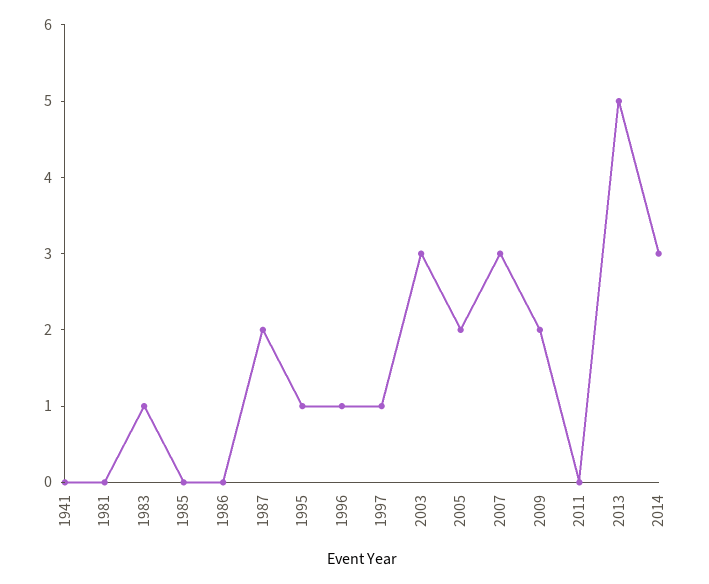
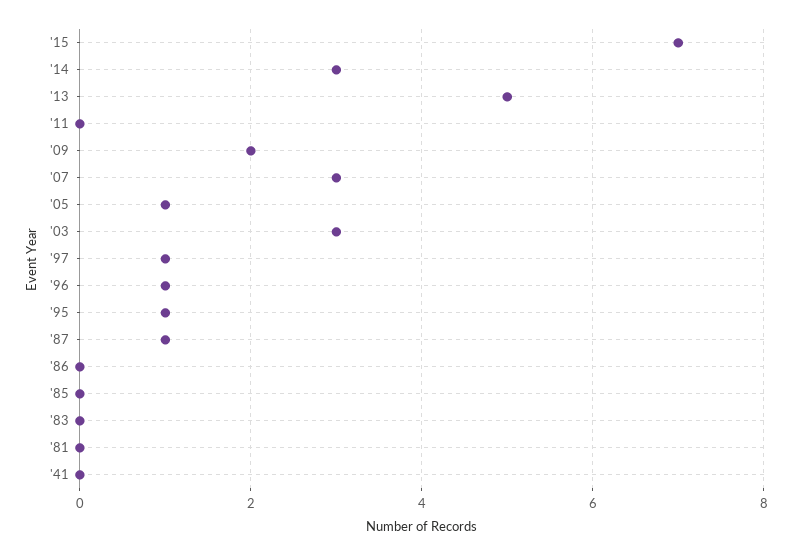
1983: 1 -> 0
1987: 2 -> 1
2005: 2 -> 1
'15: none -> 7

